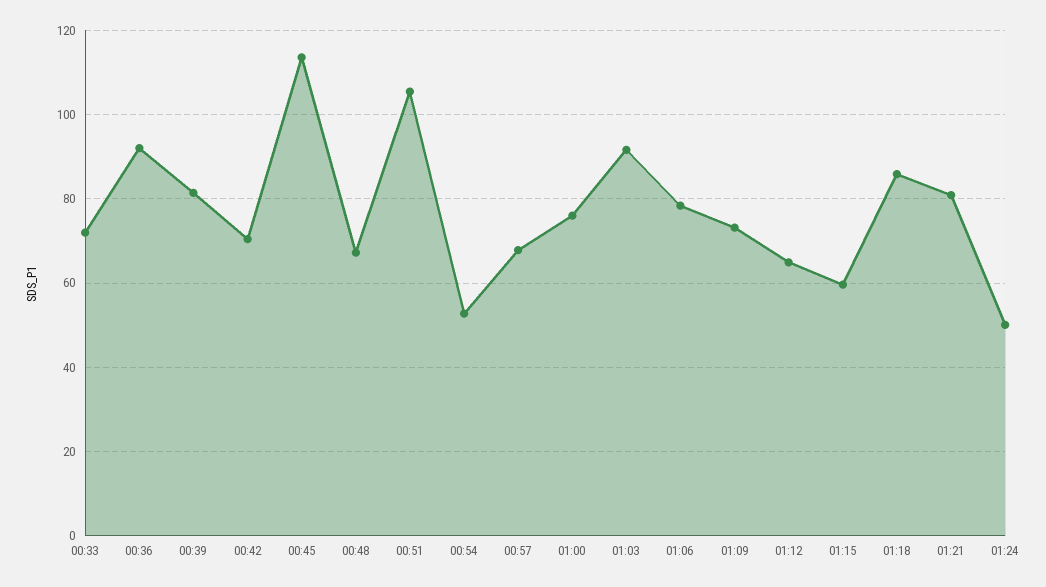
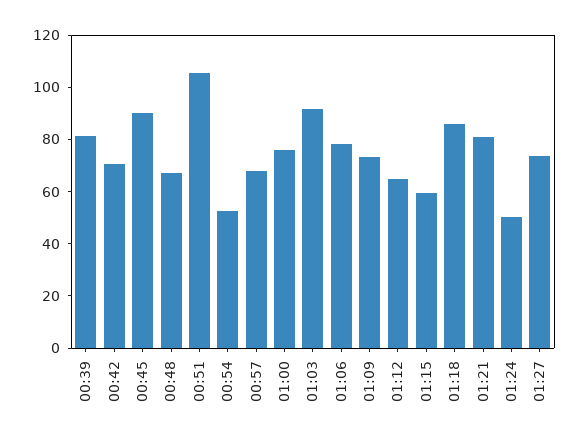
00:33: 72 -> none
00:36: 92 -> none
00:45: 114 -> 90
01:27: none -> 75

